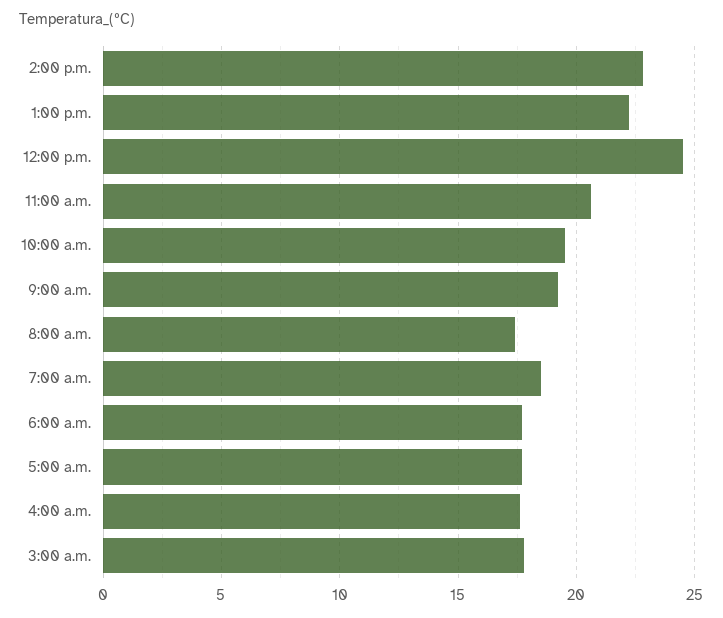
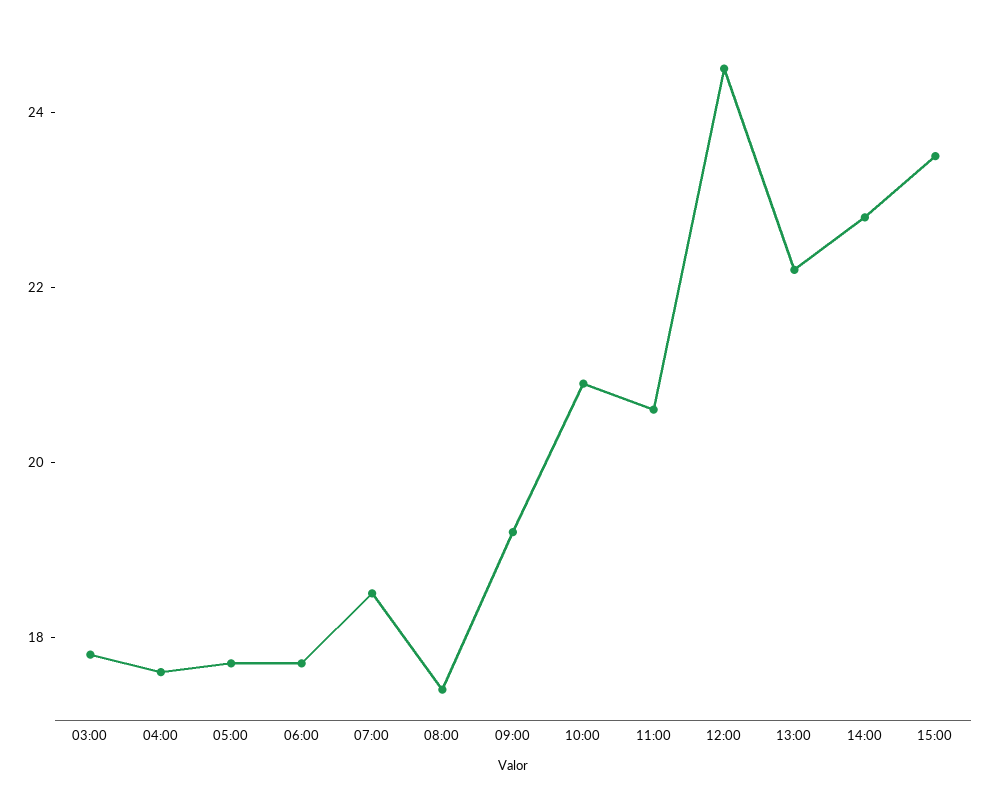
10:00 a.m.: 19.5 -> 21
15:00: none -> 23.5

